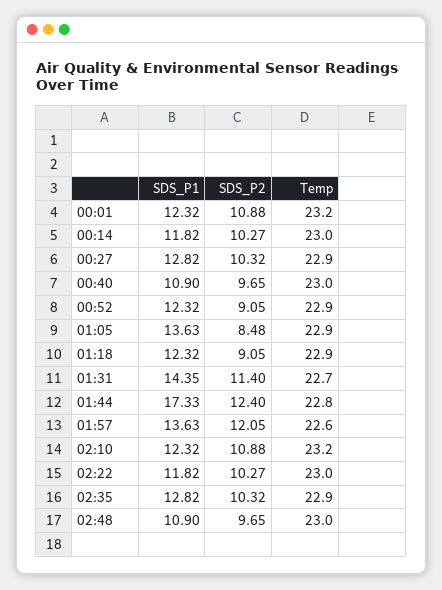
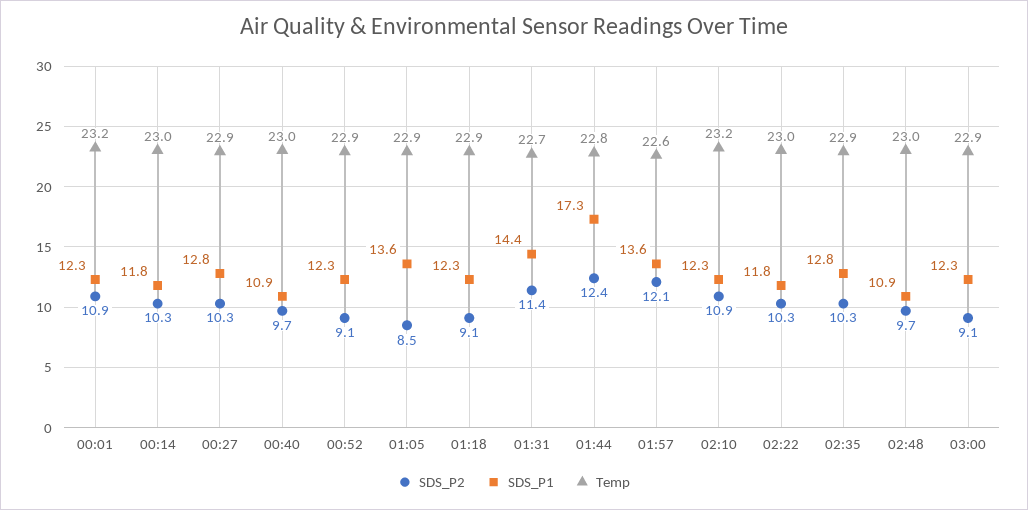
SDS_P2, 03:00: none -> 9.1
SDS_P1, 03:00: none -> 12.3
Temp, 03:00: none -> 22.9

